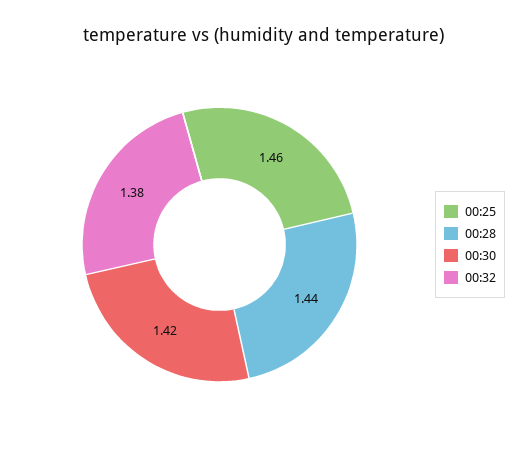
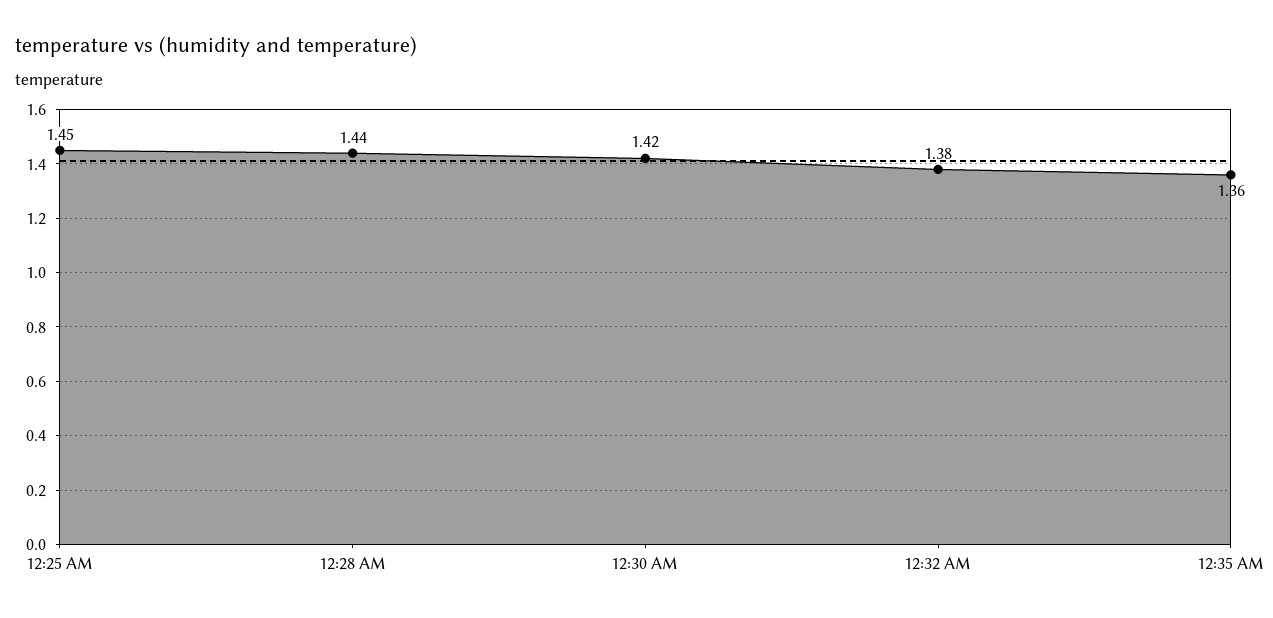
00:25: 1.46 -> 1.45
12:35 AM: none -> 1.36

